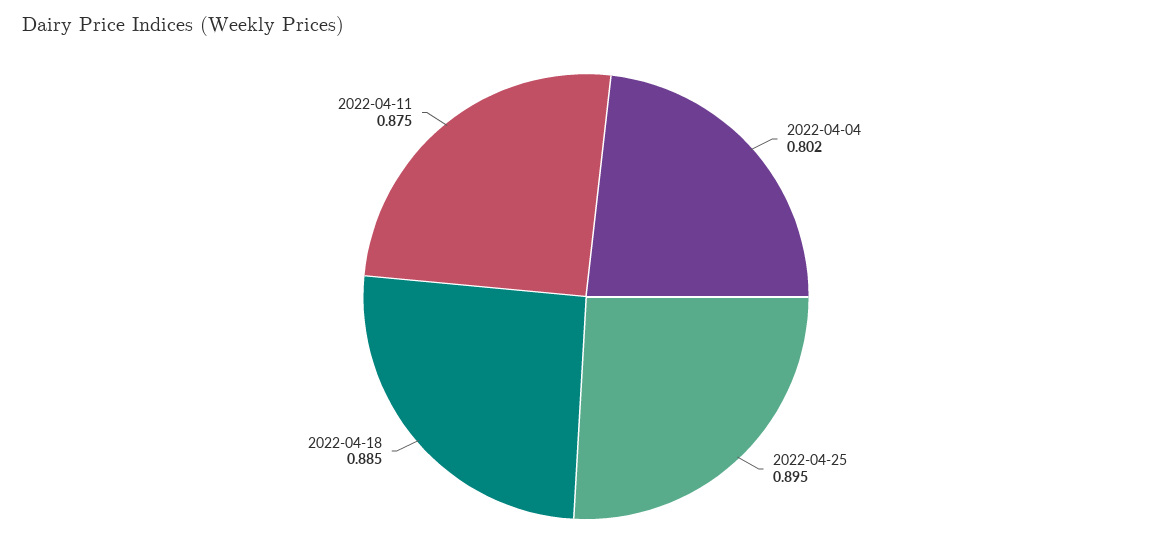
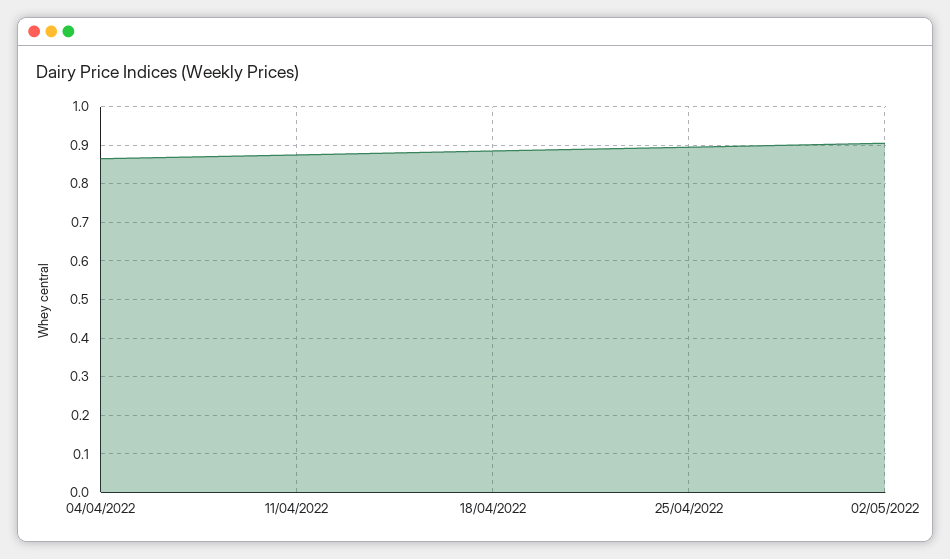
2022-04-04: 0.802 -> 0.86
02/05/2022: none -> 0.9

